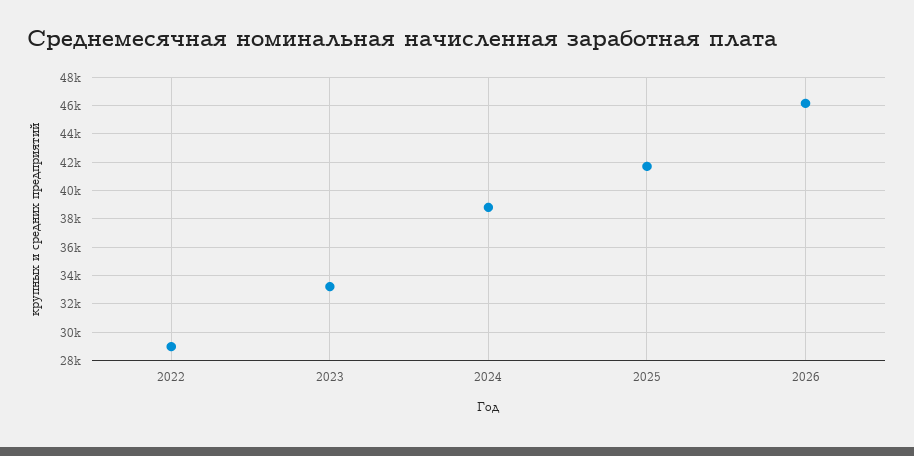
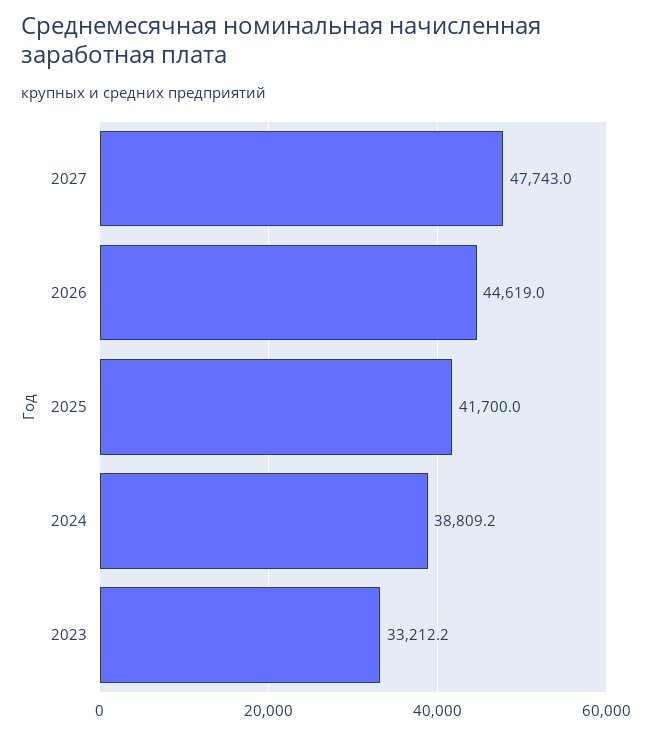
2022: 29000 -> none
2026: 46000 -> 44619
2027: none -> 47743

